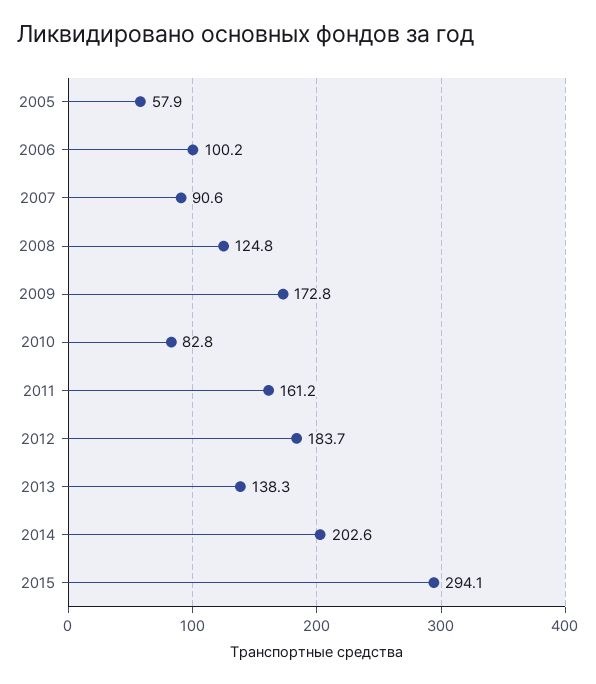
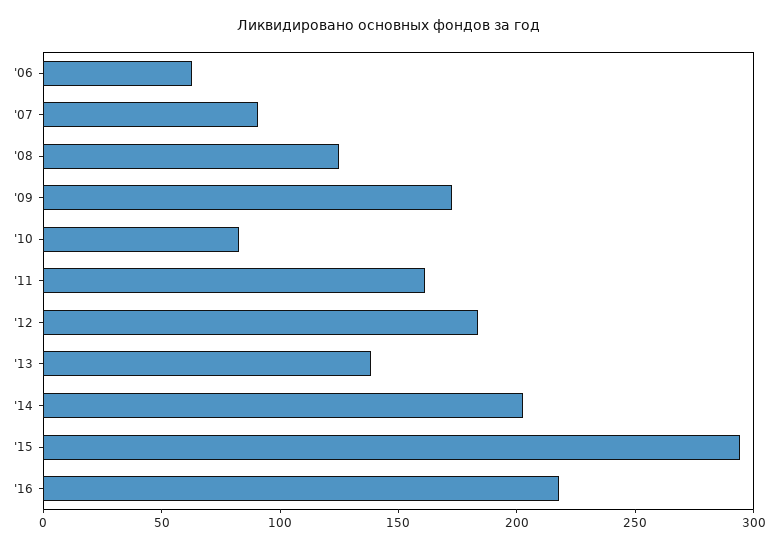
2005: 57.9 -> none
2006: 100.2 -> 60
'16: none -> 220

